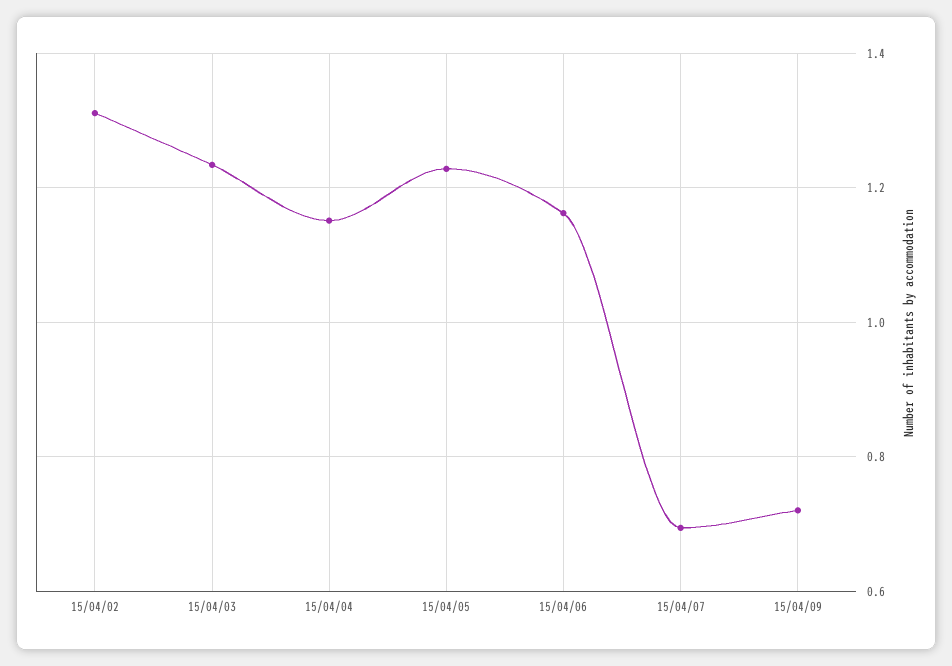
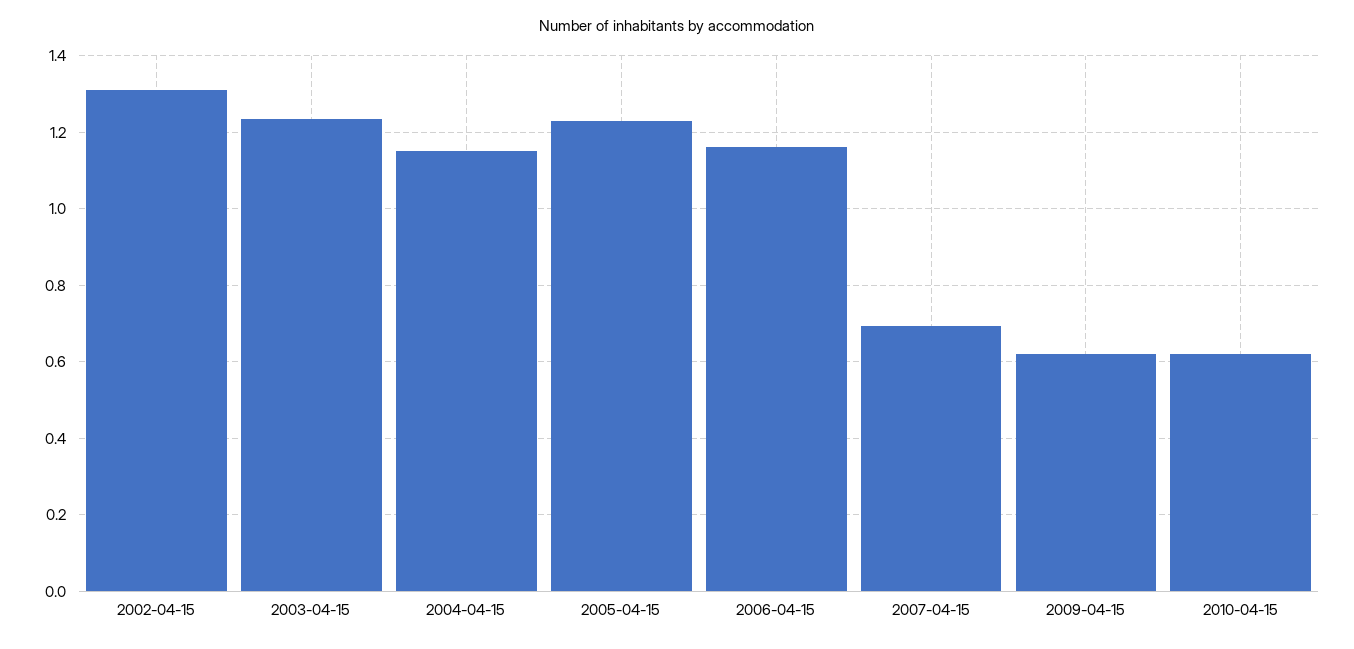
15/04/09: 0.72 -> 0.62
2010-04-15: none -> 0.62

